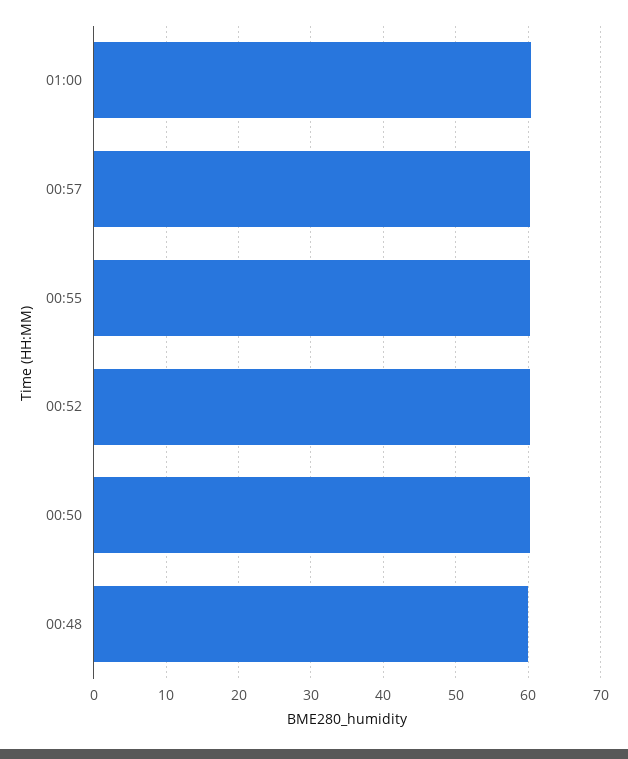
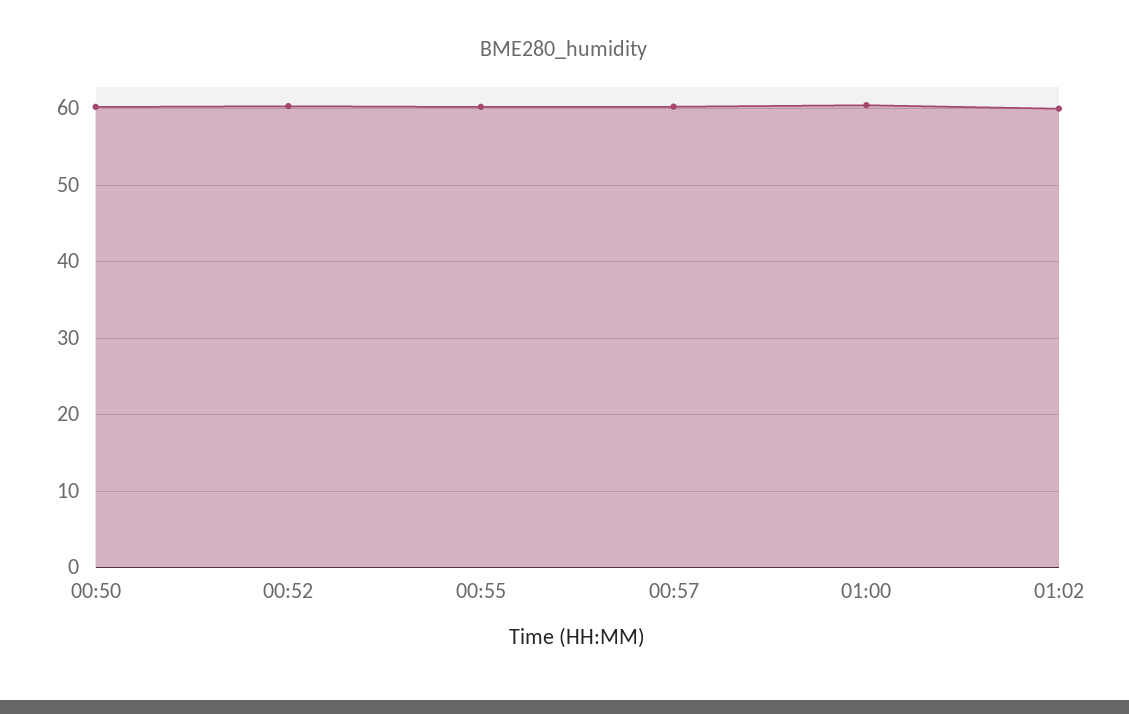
00:48: 60 -> none
01:02: none -> 60

